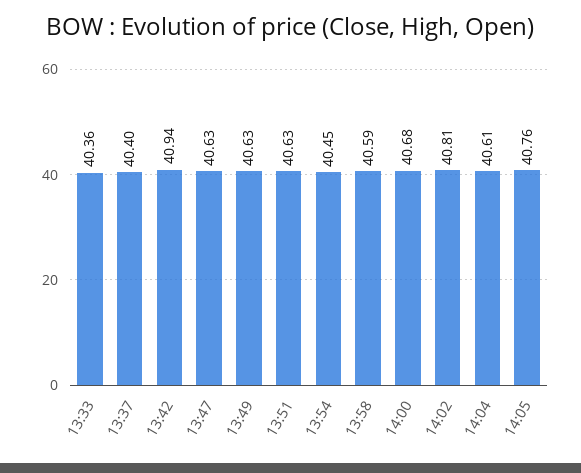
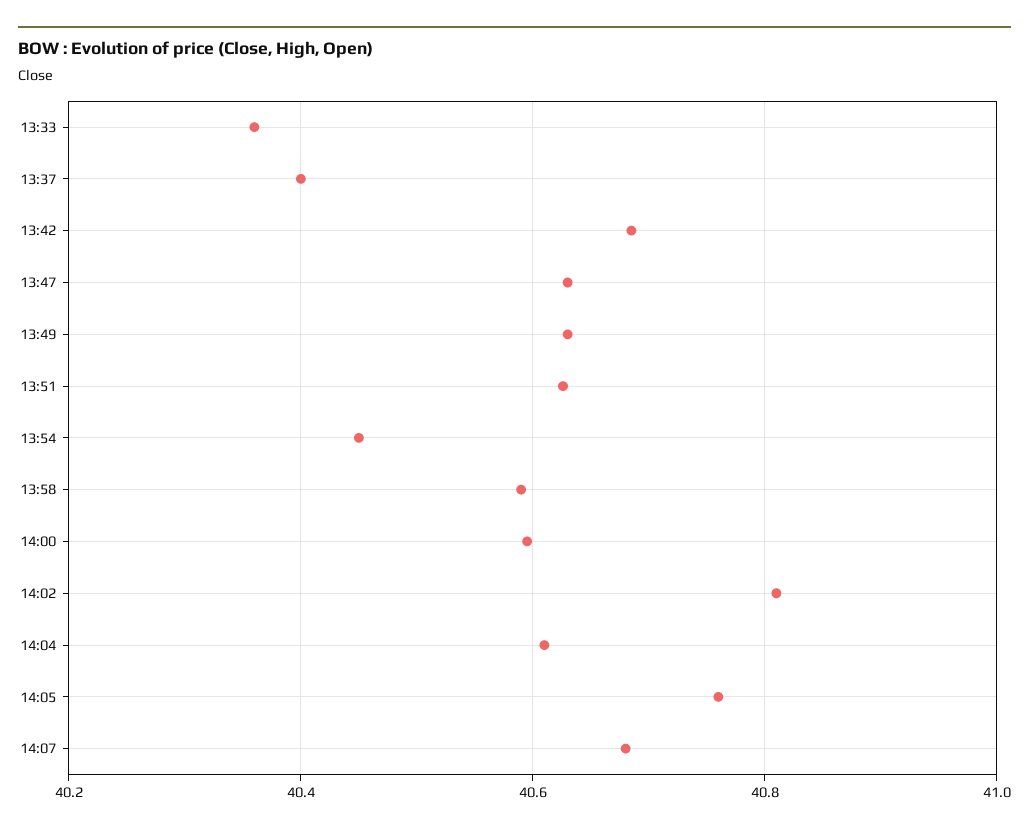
13:42: 40.94 -> 40.68
14:00: 40.68 -> 40.6
14:07: none -> 40.68

